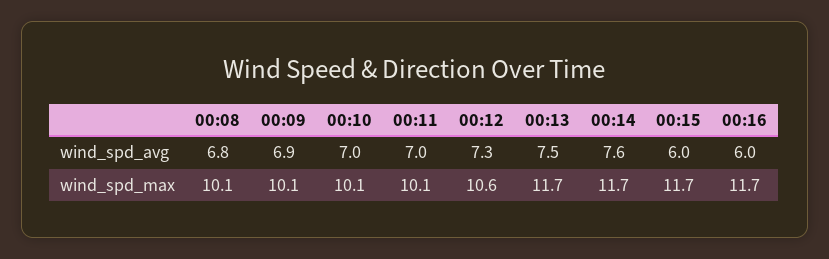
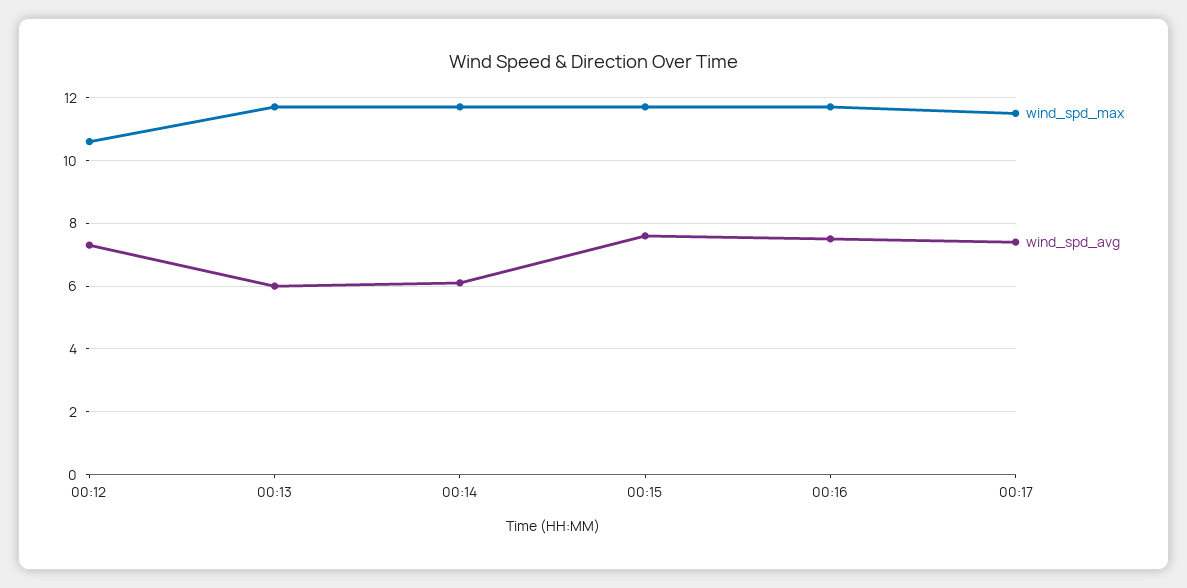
wind_spd_avg, 00:08: 6.8 -> none
wind_spd_avg, 00:09: 6.9 -> none
wind_spd_avg, 00:10: 7 -> none
wind_spd_avg, 00:11: 7 -> none
wind_spd_avg, 00:13: 7.5 -> 6
wind_spd_avg, 00:14: 7.6 -> 6
wind_spd_avg, 00:15: 6 -> 7.5
wind_spd_avg, 00:16: 6 -> 7.5
wind_spd_max, 00:08: 10.1 -> none
wind_spd_max, 00:09: 10.1 -> none
wind_spd_max, 00:10: 10.1 -> none
wind_spd_max, 00:11: 10.1 -> none
wind_spd_max, 00:17: none -> 11.5
wind_spd_avg, 00:17: none -> 7.5

